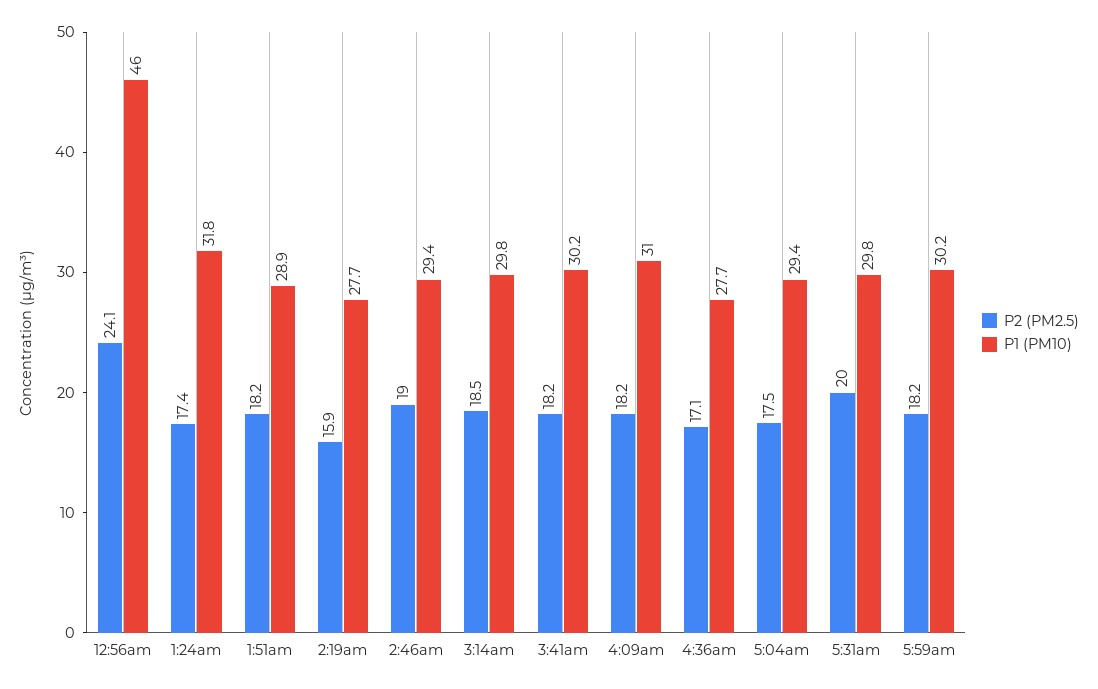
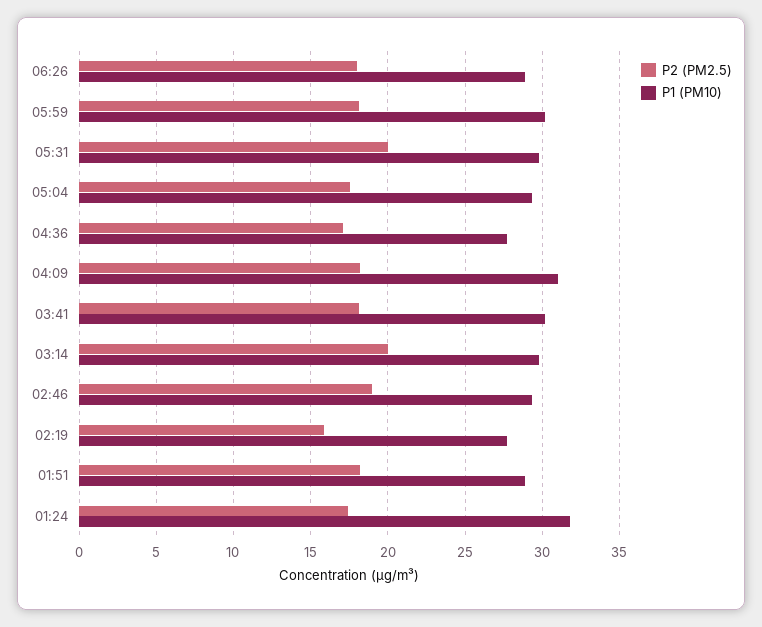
P2 (PM2.5), 12:56am: 24.1 -> none
P1 (PM10), 12:56am: 46 -> none
P2 (PM2.5), 3:14am: 18.5 -> 20
P2 (PM2.5), 06:26: none -> 18
P1 (PM10), 06:26: none -> 29

